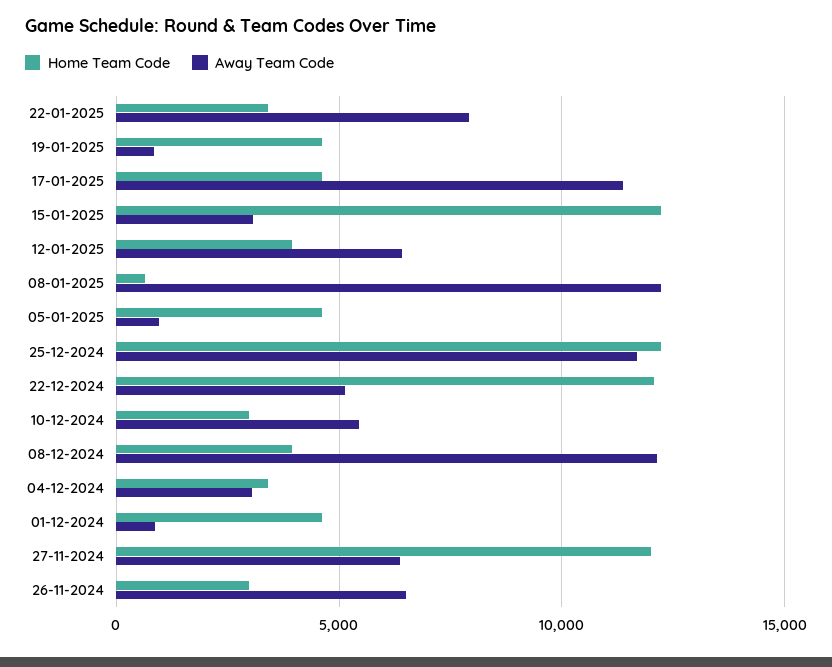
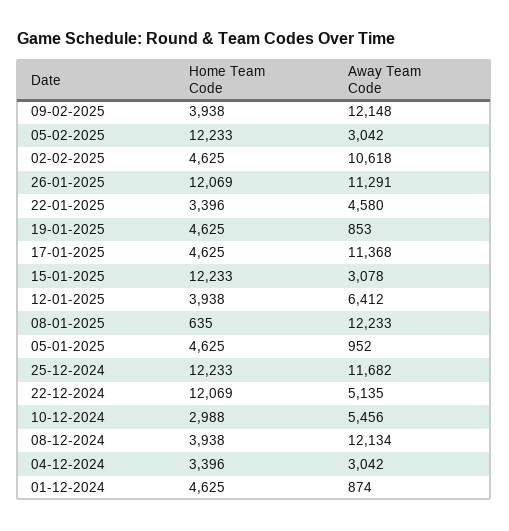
Away Team Code, 22-01-2025: 8000 -> 4580
Home Team Code, 27-11-2024: 12000 -> none
Away Team Code, 27-11-2024: 6500 -> none
Home Team Code, 26-11-2024: 3000 -> none
Away Team Code, 26-11-2024: 6500 -> none
Home Team Code, 09-02-2025: none -> 3938
Away Team Code, 09-02-2025: none -> 12148
Home Team Code, 05-02-2025: none -> 12233
Away Team Code, 05-02-2025: none -> 3042
Home Team Code, 02-02-2025: none -> 4625
Away Team Code, 02-02-2025: none -> 10618
Home Team Code, 26-01-2025: none -> 12069
Away Team Code, 26-01-2025: none -> 11291

